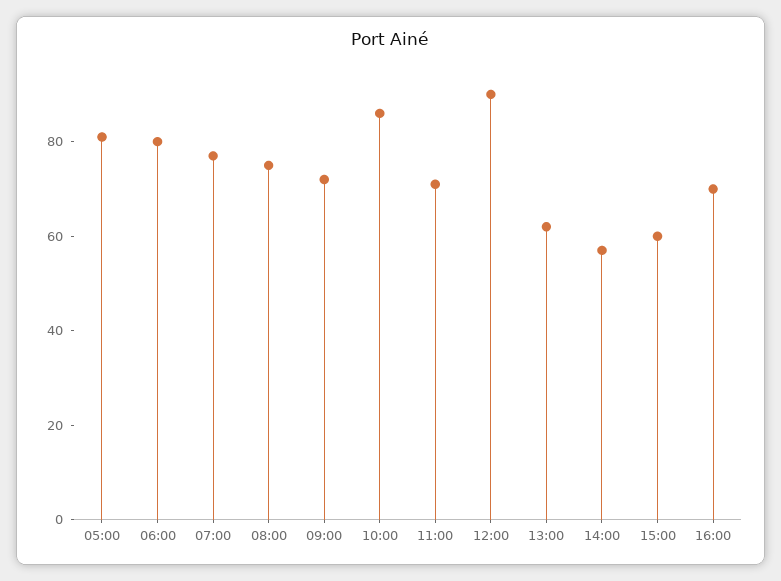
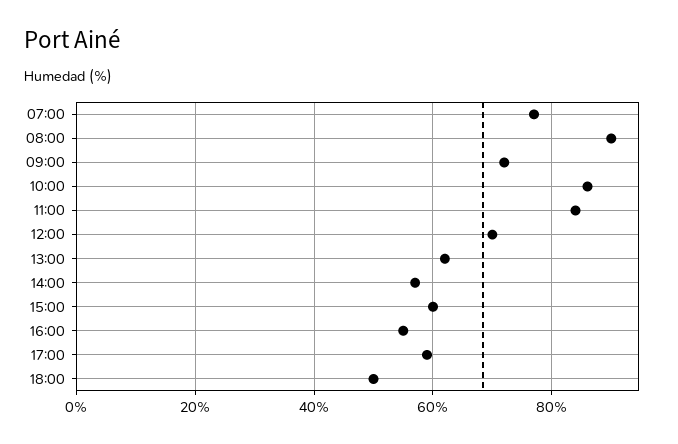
05:00: 80 -> none
06:00: 80 -> none
08:00: 75 -> 90
11:00: 70 -> 85
12:00: 90 -> 70
16:00: 70 -> 55
17:00: none -> 60
18:00: none -> 50

